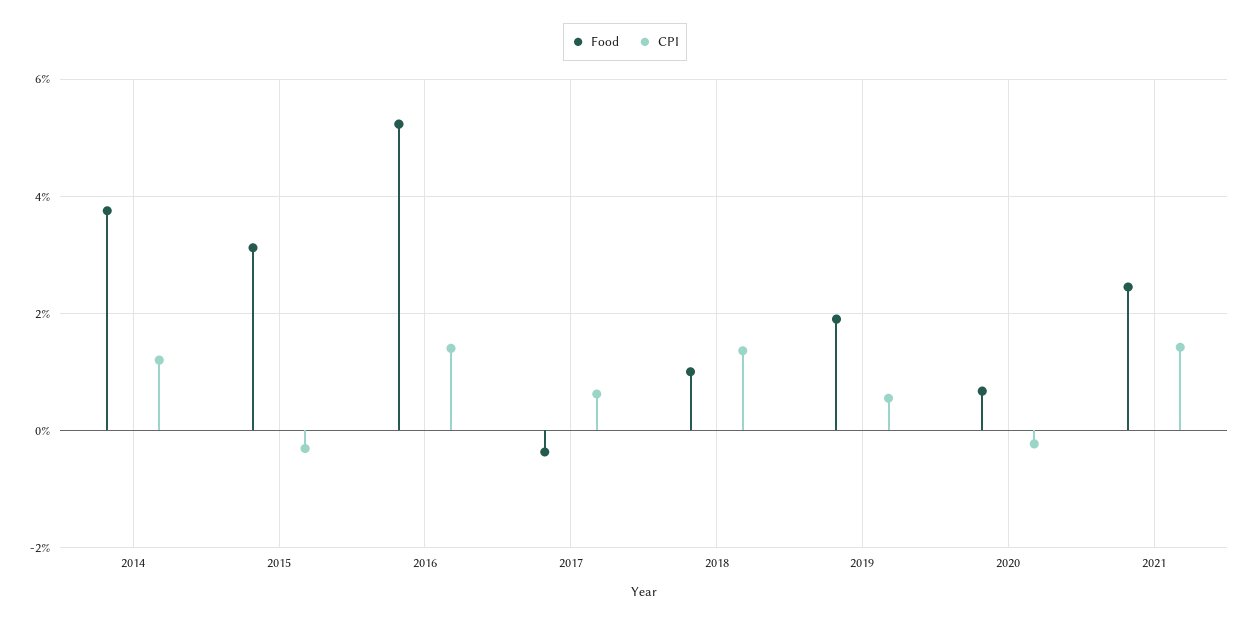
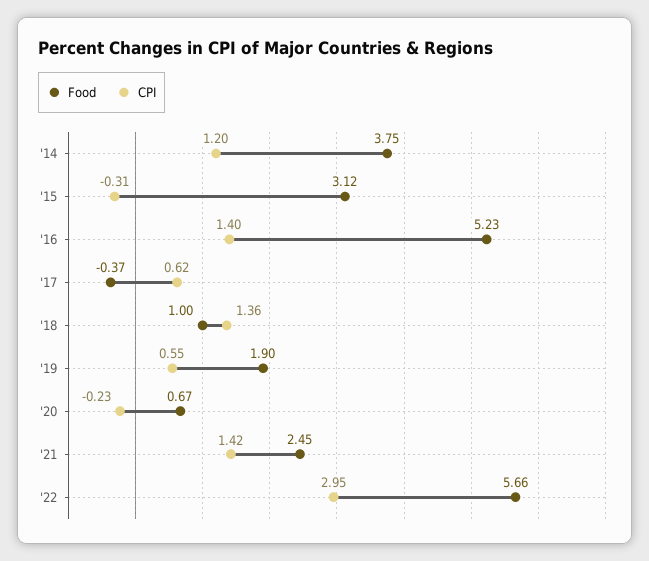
Food, '22: none -> 5.66
CPI, '22: none -> 2.95

